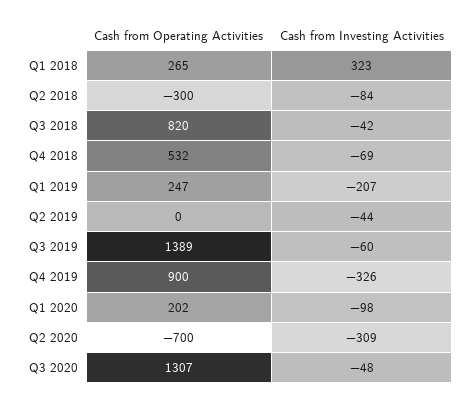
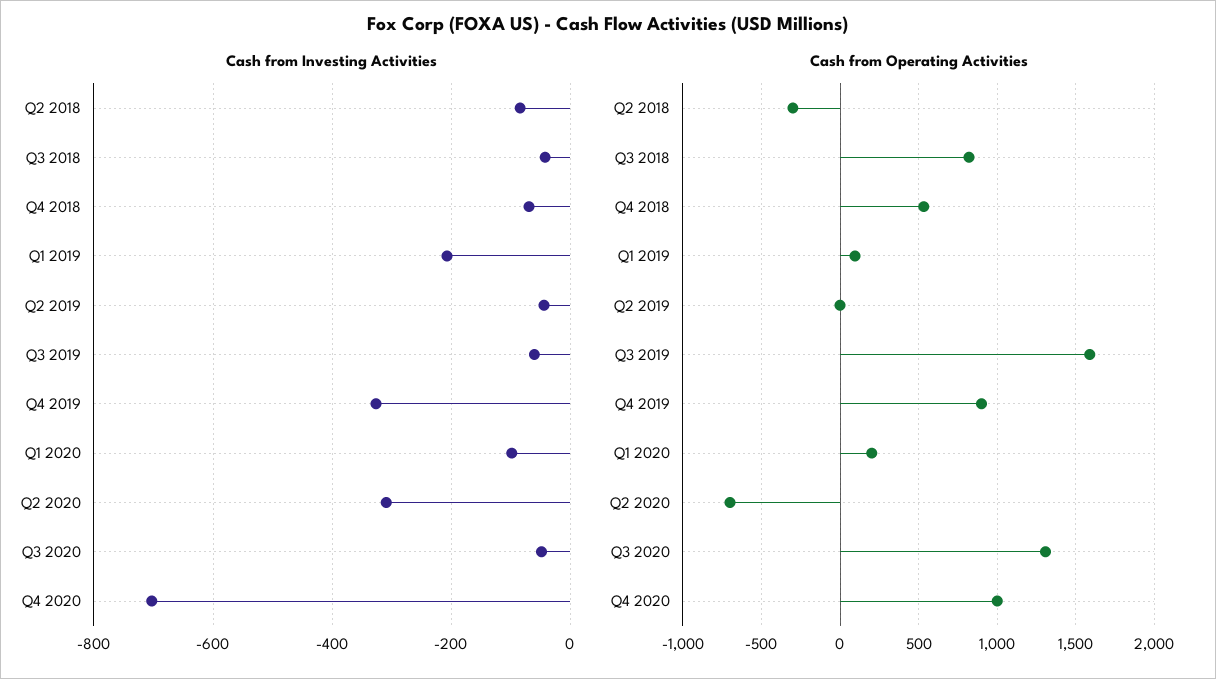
Cash from Operating Activities, Q1 2018: 265 -> none
Cash from Investing Activities, Q1 2018: 323 -> none
Cash from Operating Activities, Q1 2019: 247 -> 100
Cash from Operating Activities, Q3 2019: 1389 -> 1600
Cash from Investing Activities, Q4 2020: none -> -700
Cash from Operating Activities, Q4 2020: none -> 1000

